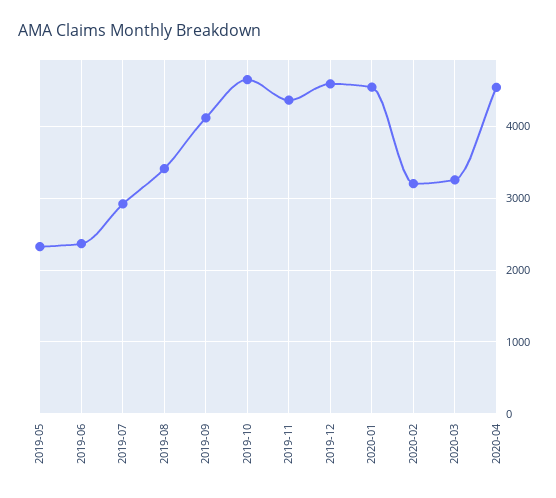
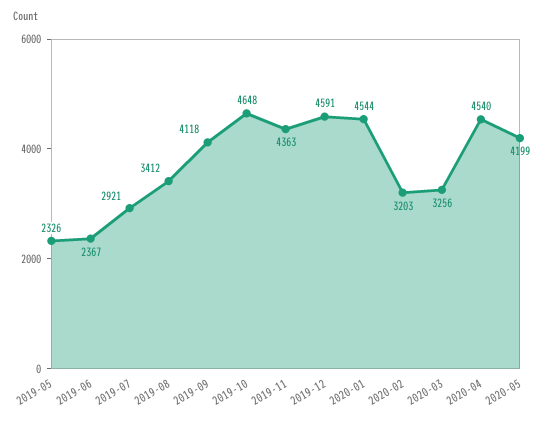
2020-05: none -> 4199

